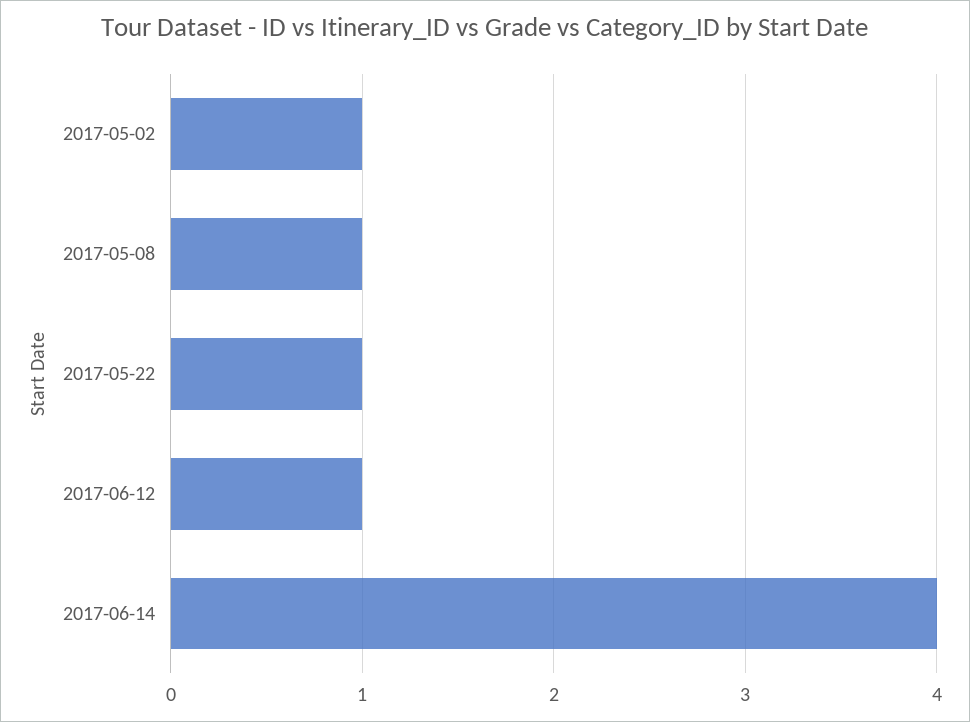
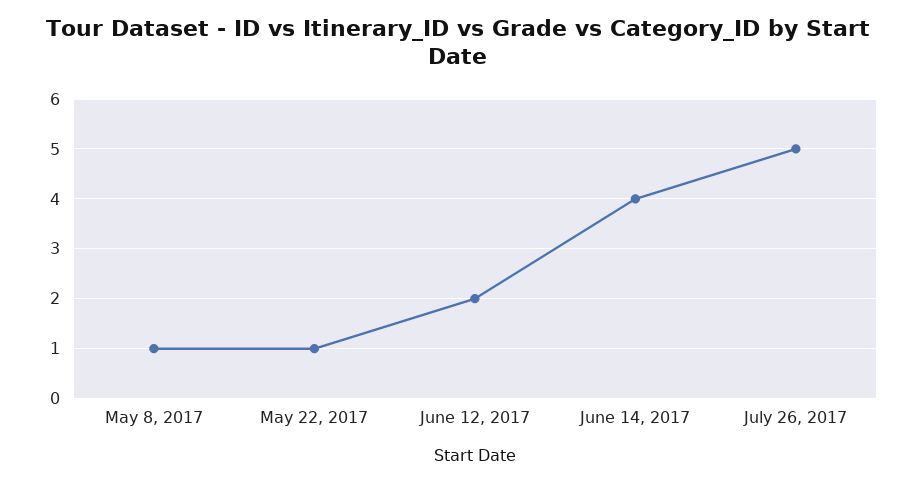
2017-05-02: 1 -> none
2017-06-12: 1 -> 2
July 26, 2017: none -> 5

